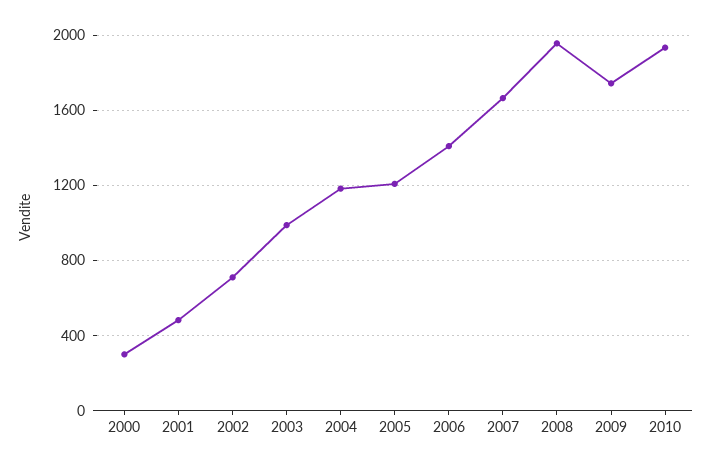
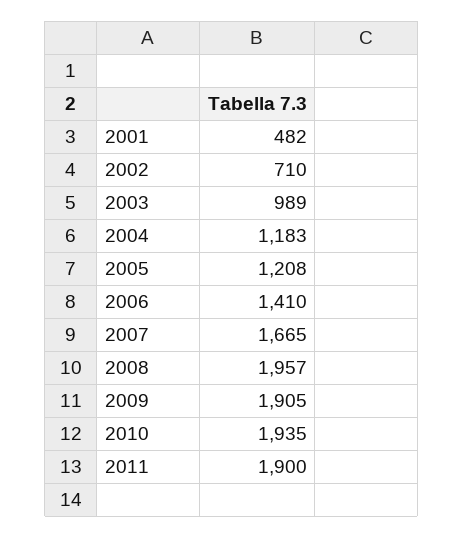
2000: 300 -> none
2009: 1750 -> 1905
2011: none -> 1900

